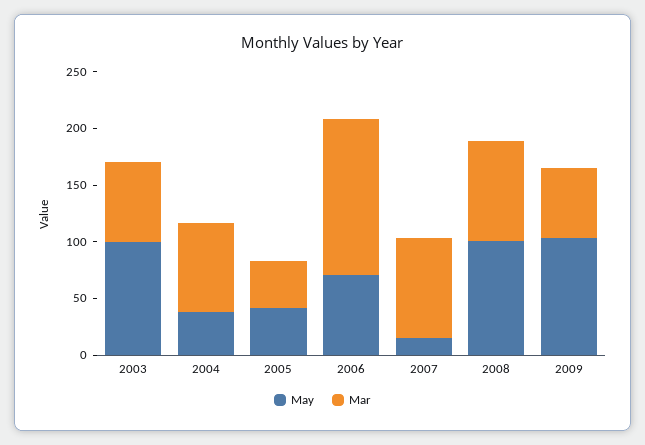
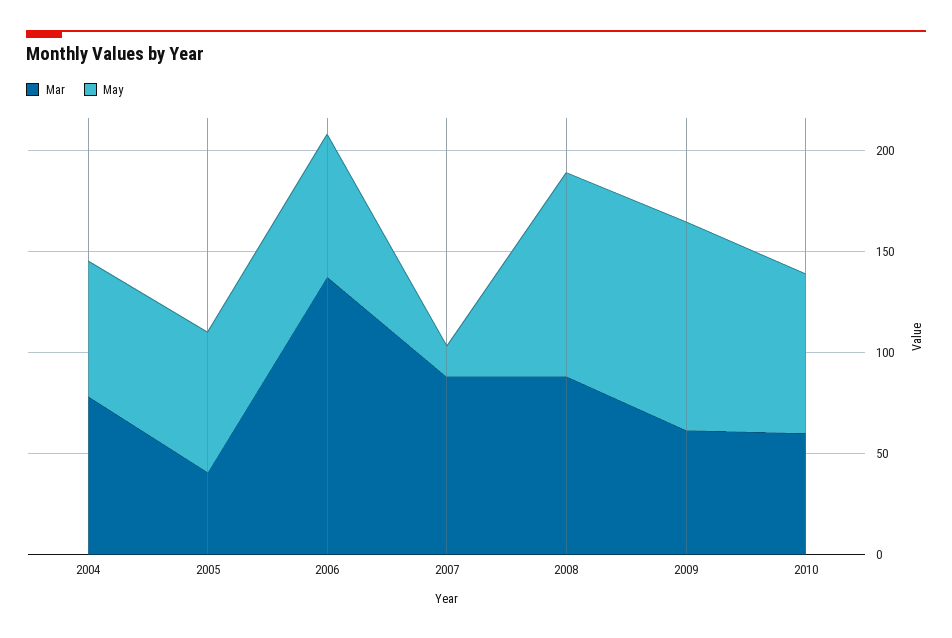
May, 2003: 100 -> none
Mar, 2003: 70 -> none
May, 2004: 40 -> 70
May, 2005: 40 -> 70
Mar, 2010: none -> 60
May, 2010: none -> 80

